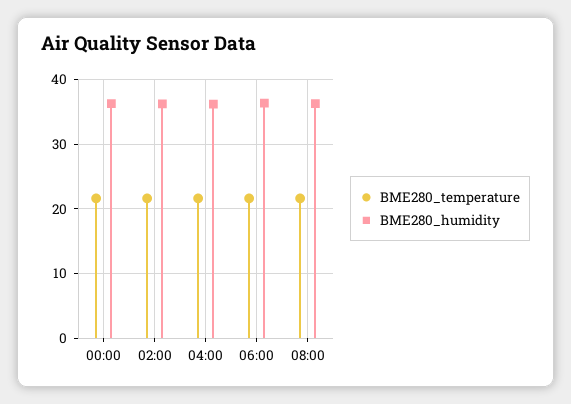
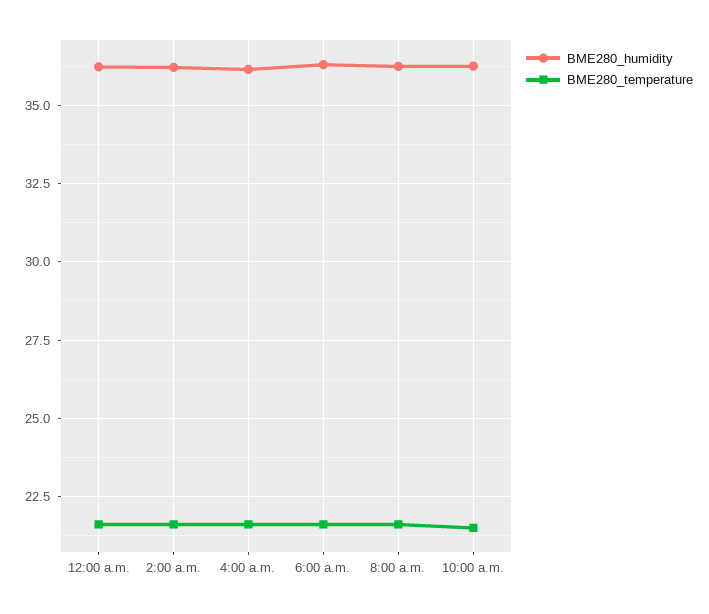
BME280_humidity, 10:00 a.m.: none -> 36.25
BME280_temperature, 10:00 a.m.: none -> 21.5

